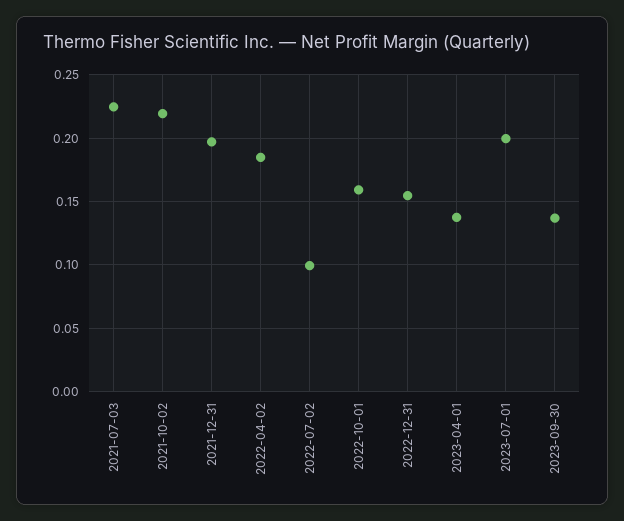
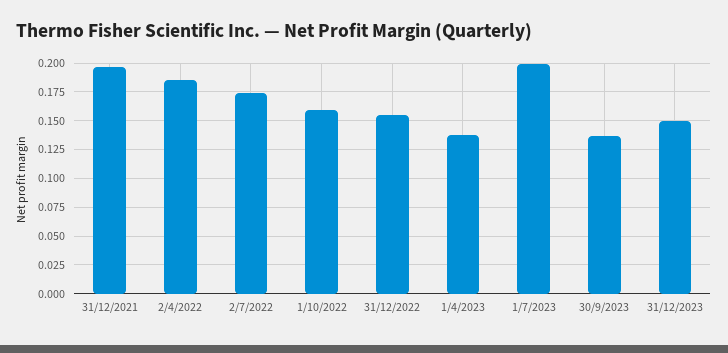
2021-07-03: 0.225 -> none
2021-10-02: 0.22 -> none
2022-07-02: 0.1 -> 0.175
31/12/2023: none -> 0.15

